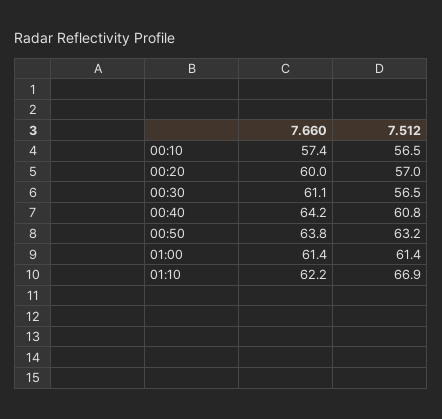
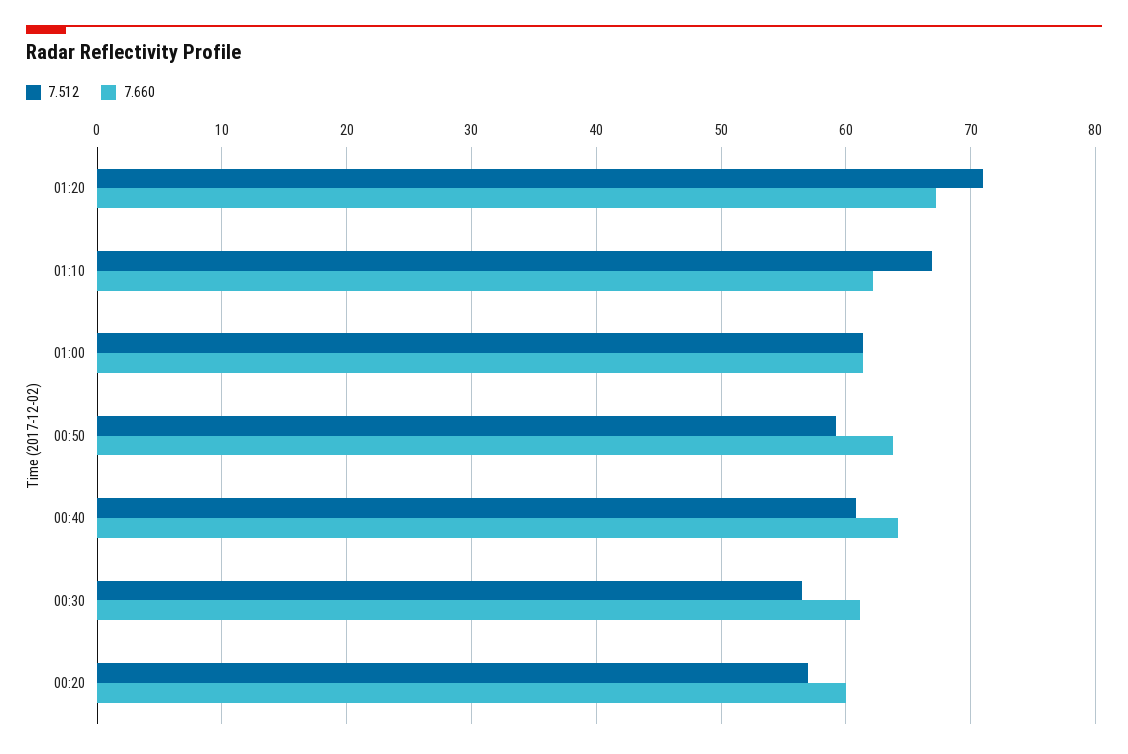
7.660, 00:10: 57.4 -> none
7.512, 00:10: 56.5 -> none
7.512, 00:50: 63.2 -> 59
7.512, 01:20: none -> 71
7.660, 01:20: none -> 67

